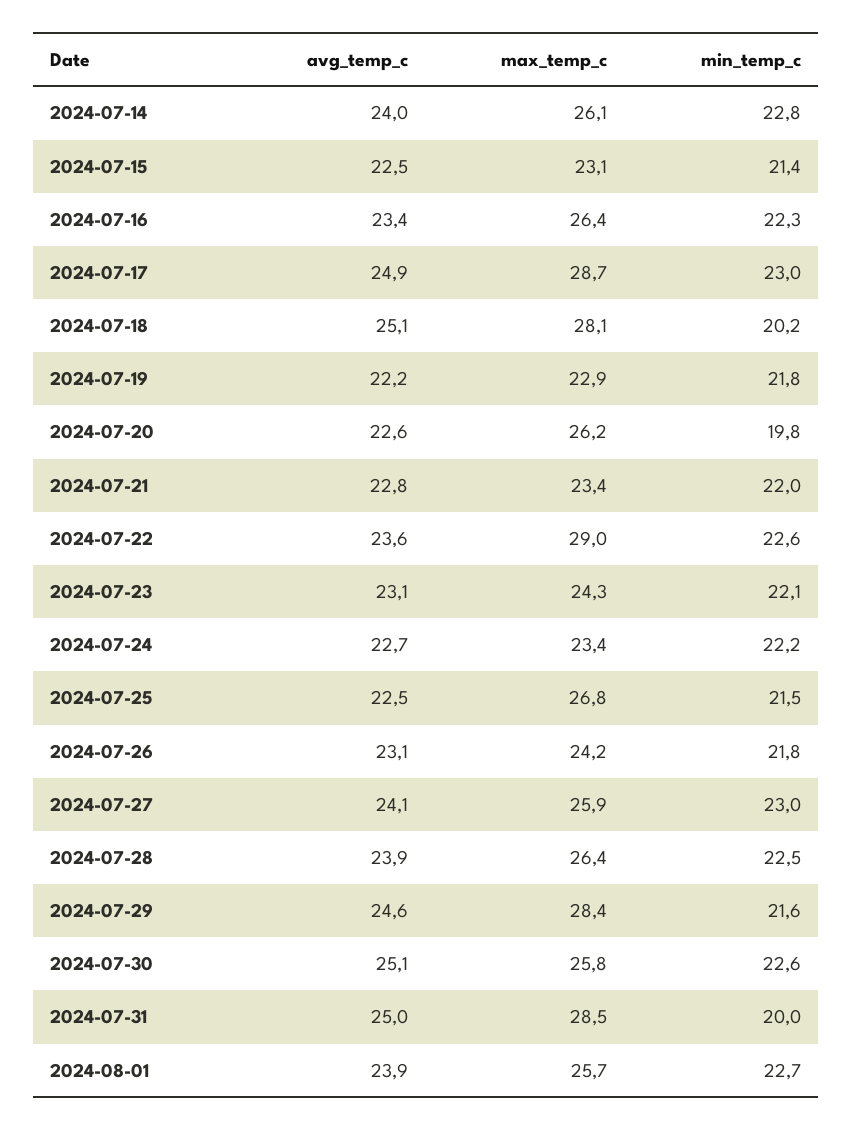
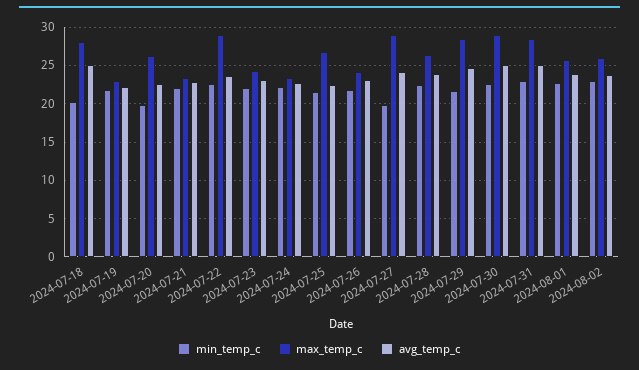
avg_temp_c, 2024-07-14: 24 -> none
max_temp_c, 2024-07-14: 26.1 -> none
min_temp_c, 2024-07-14: 22.8 -> none
avg_temp_c, 2024-07-15: 22.5 -> none
max_temp_c, 2024-07-15: 23.1 -> none
min_temp_c, 2024-07-15: 21.4 -> none
avg_temp_c, 2024-07-16: 23.4 -> none
max_temp_c, 2024-07-16: 26.4 -> none
min_temp_c, 2024-07-16: 22.3 -> none
avg_temp_c, 2024-07-17: 24.9 -> none
max_temp_c, 2024-07-17: 28.7 -> none
min_temp_c, 2024-07-17: 23 -> none
max_temp_c, 2024-07-27: 25.9 -> 29
min_temp_c, 2024-07-27: 23 -> 20
max_temp_c, 2024-07-30: 25.8 -> 29
min_temp_c, 2024-07-31: 20 -> 23
min_temp_c, 2024-08-02: none -> 23
max_temp_c, 2024-08-02: none -> 26
avg_temp_c, 2024-08-02: none -> 24

